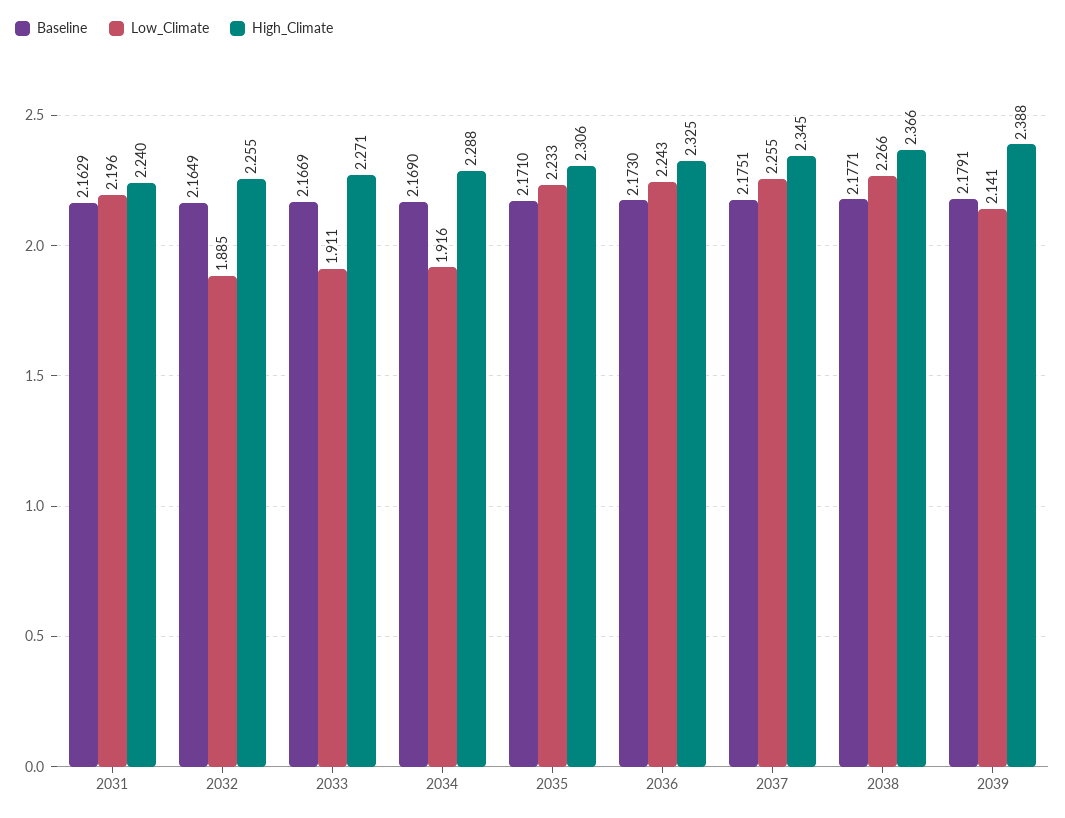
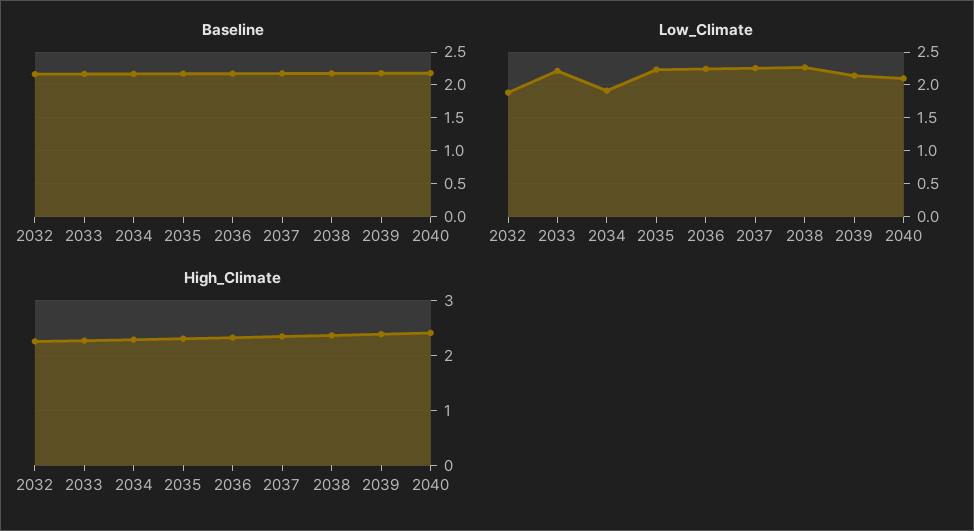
Baseline, 2031: 2.1629 -> none
Low_Climate, 2031: 2.196 -> none
High_Climate, 2031: 2.24 -> none
Low_Climate, 2033: 1.911 -> 2.2
Baseline, 2040: none -> 2.2
Low_Climate, 2040: none -> 2.1
High_Climate, 2040: none -> 2.4

